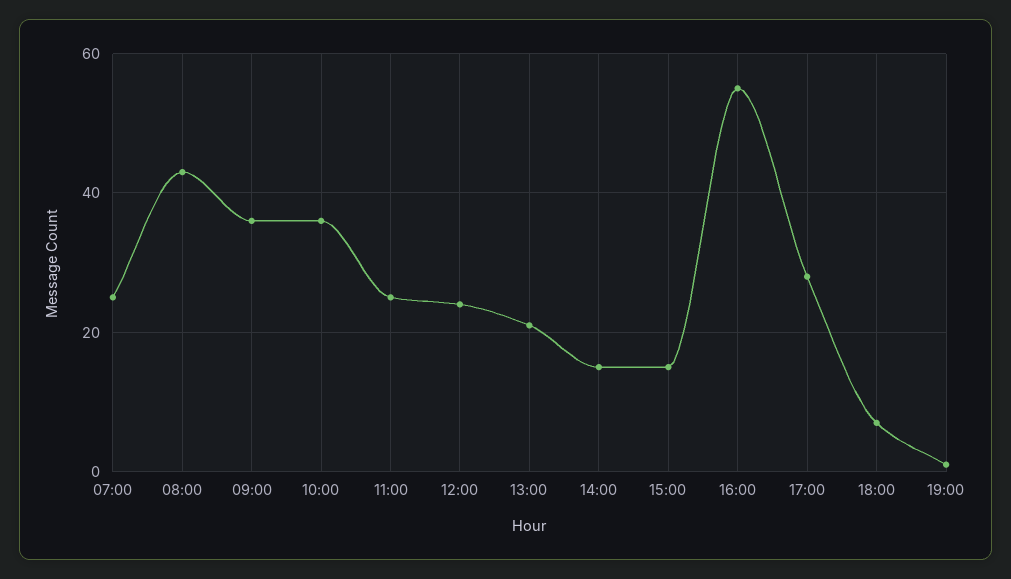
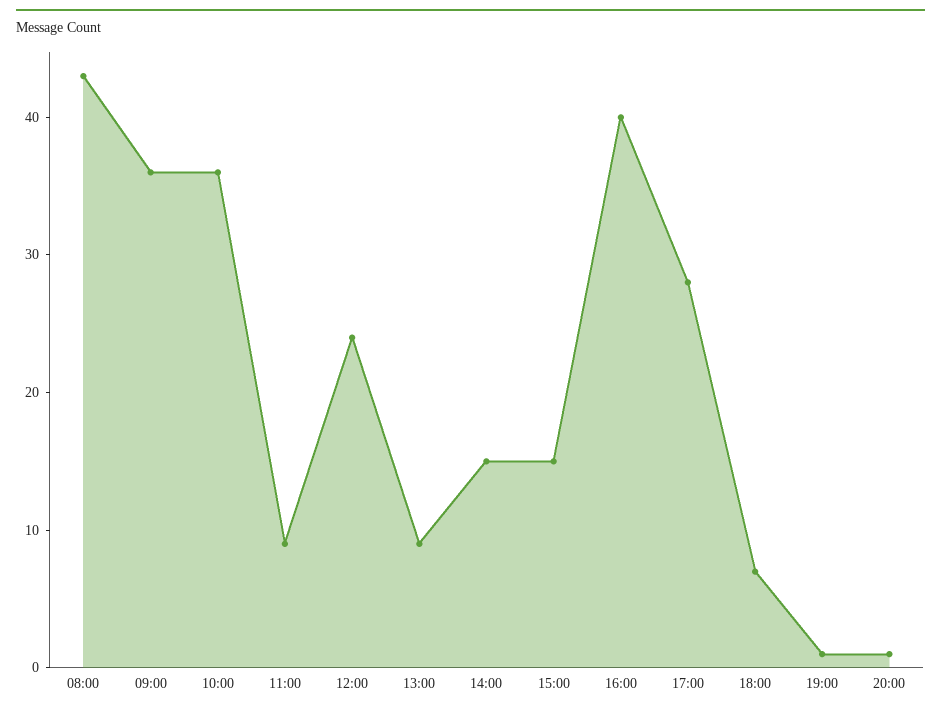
07:00: 25 -> none
11:00: 25 -> 9
13:00: 20 -> 9
16:00: 55 -> 40
20:00: none -> 1

